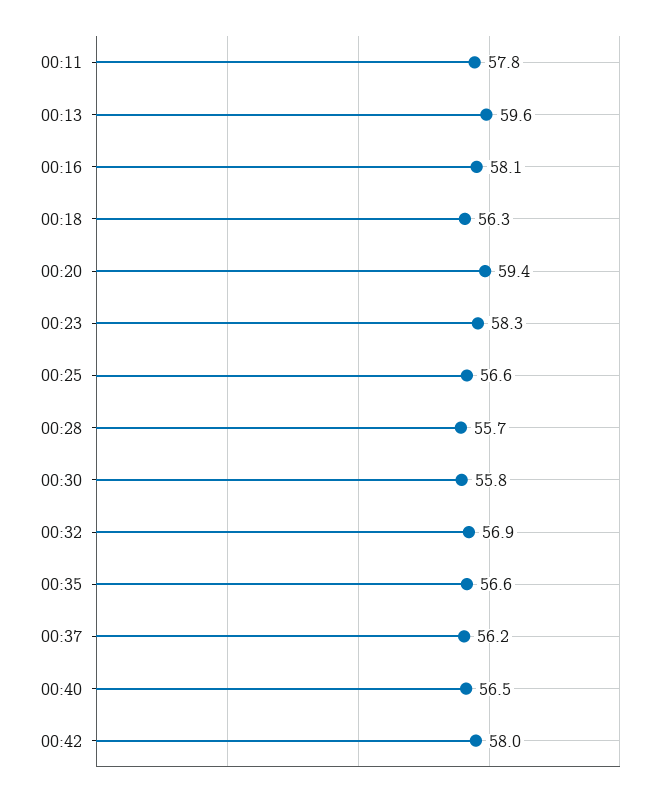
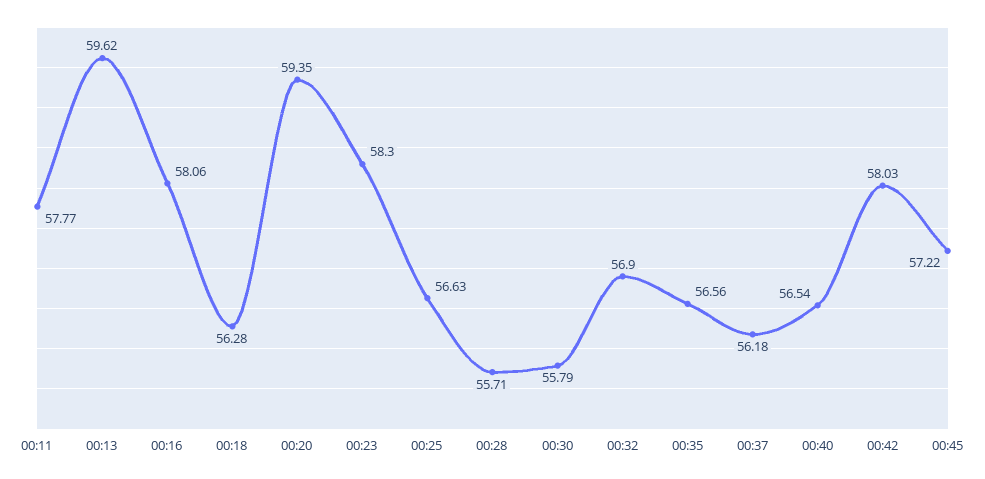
00:45: none -> 57.22

